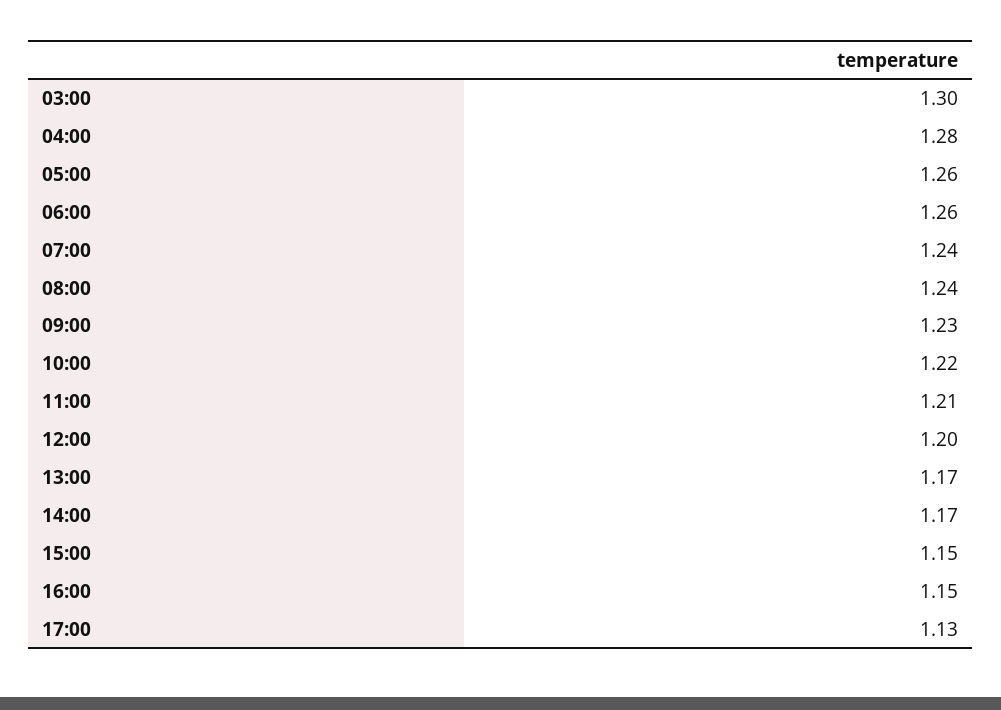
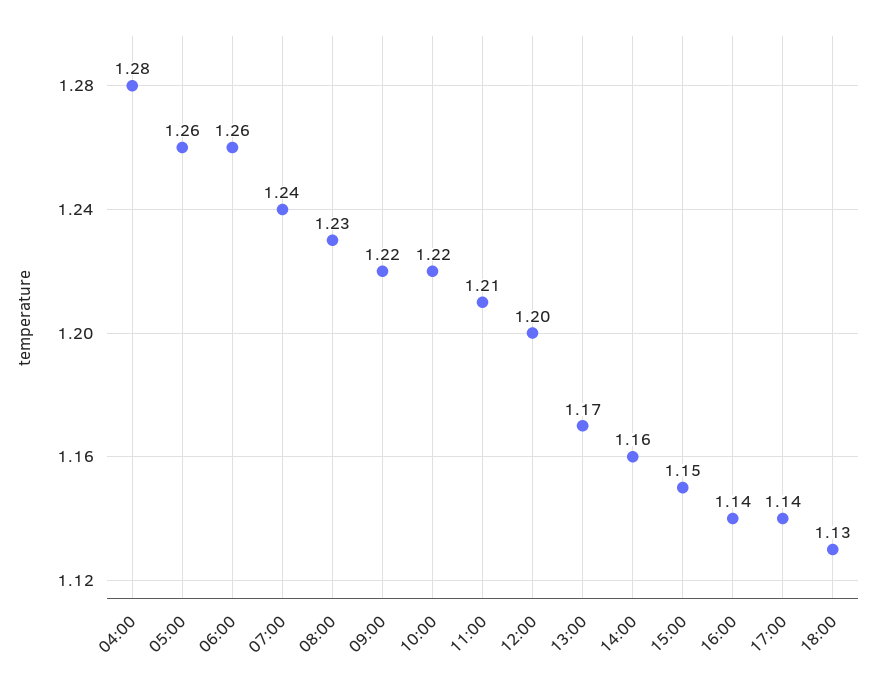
03:00: 1.3 -> none
08:00: 1.24 -> 1.23
09:00: 1.23 -> 1.22
14:00: 1.17 -> 1.16
16:00: 1.15 -> 1.14
17:00: 1.13 -> 1.14
18:00: none -> 1.13

